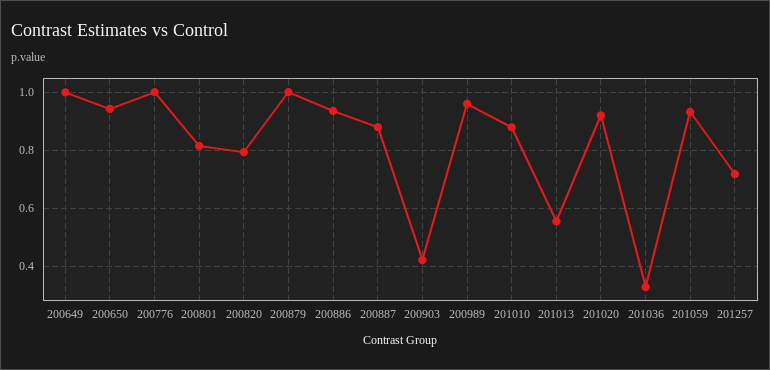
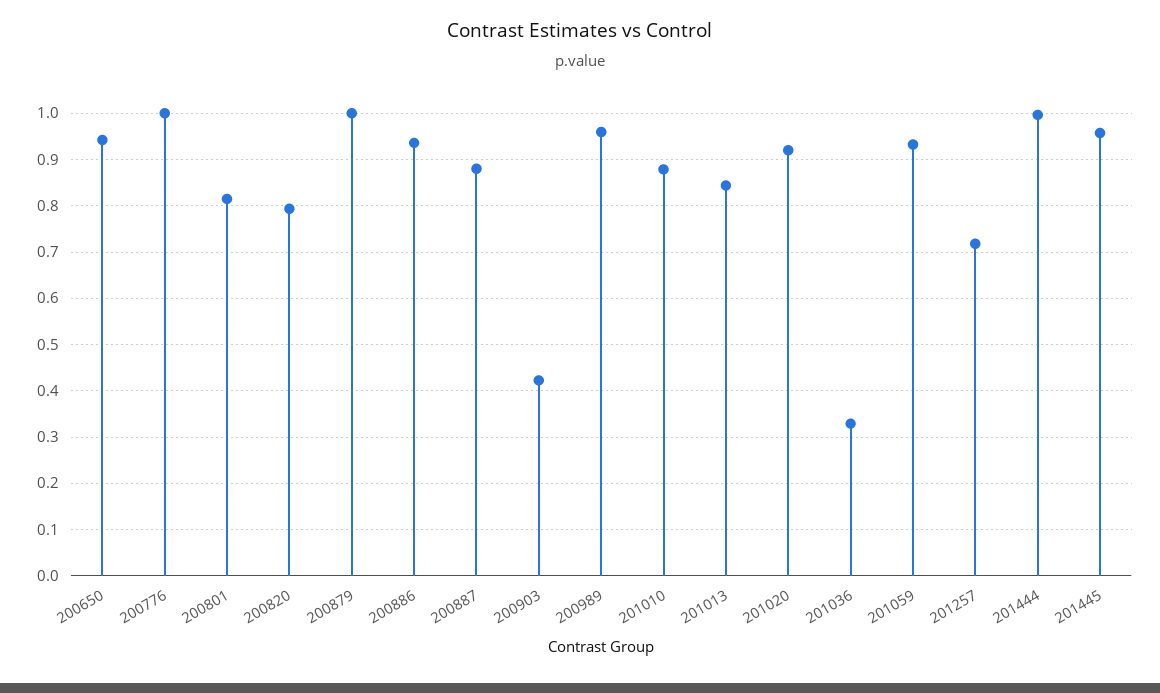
200649: 1 -> none
201013: 0.55 -> 0.84
201444: none -> 1
201445: none -> 0.96

